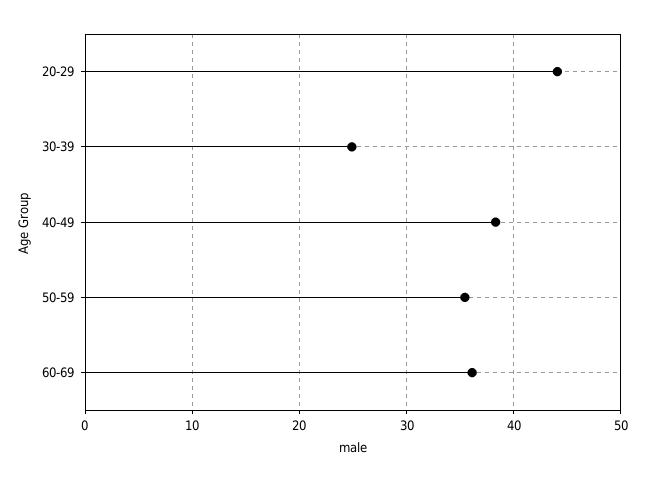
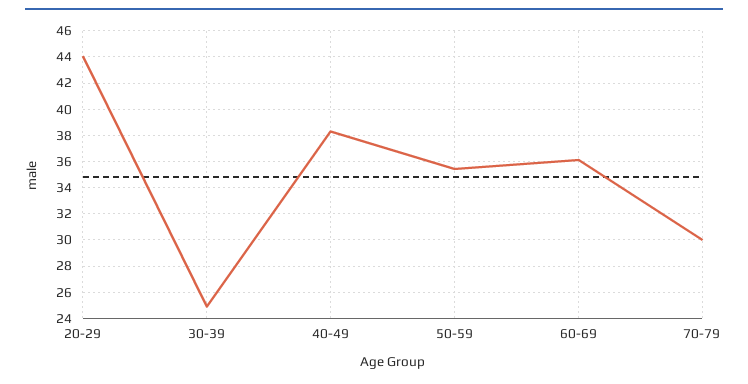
70-79: none -> 30

